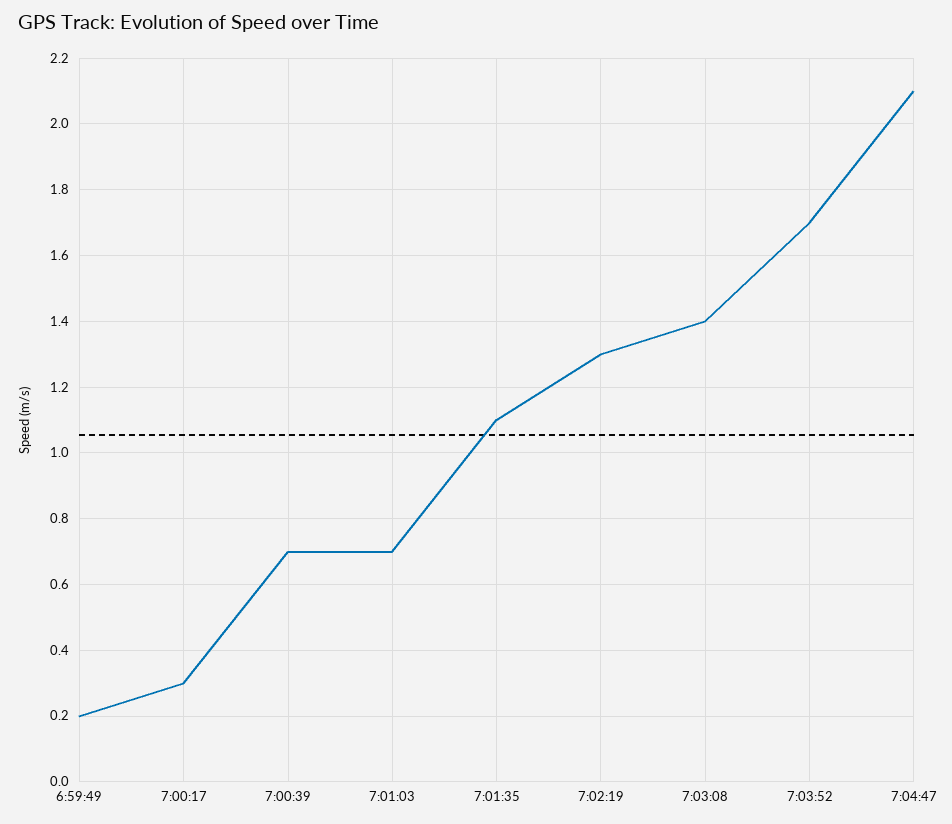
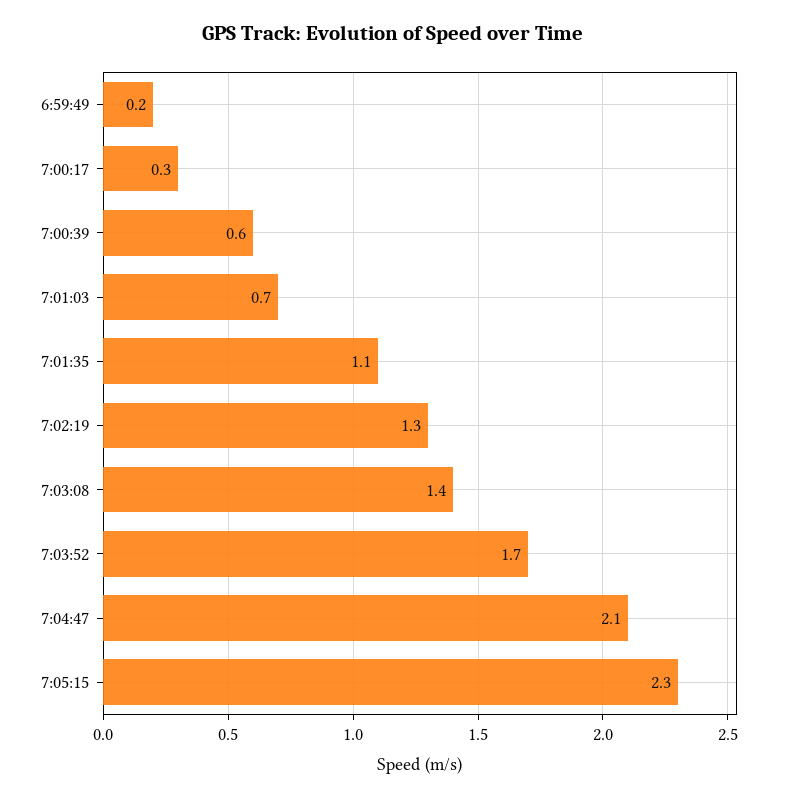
7:00:39: 0.7 -> 0.6
7:05:15: none -> 2.3

